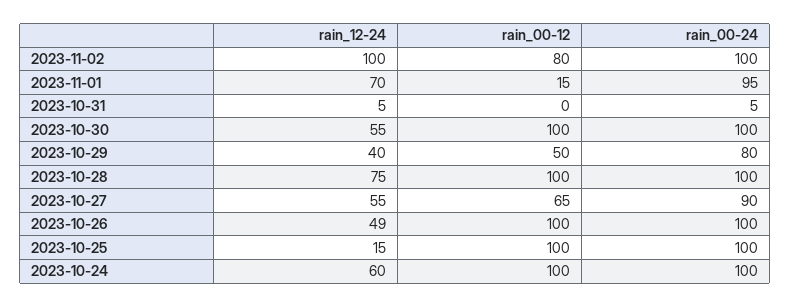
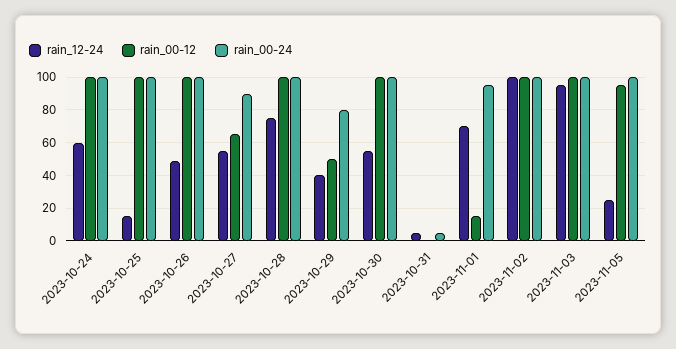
rain_00-12, 2023-11-02: 80 -> 100
rain_12-24, 2023-11-03: none -> 95
rain_00-12, 2023-11-03: none -> 100
rain_00-24, 2023-11-03: none -> 100
rain_12-24, 2023-11-05: none -> 25
rain_00-12, 2023-11-05: none -> 95
rain_00-24, 2023-11-05: none -> 100

